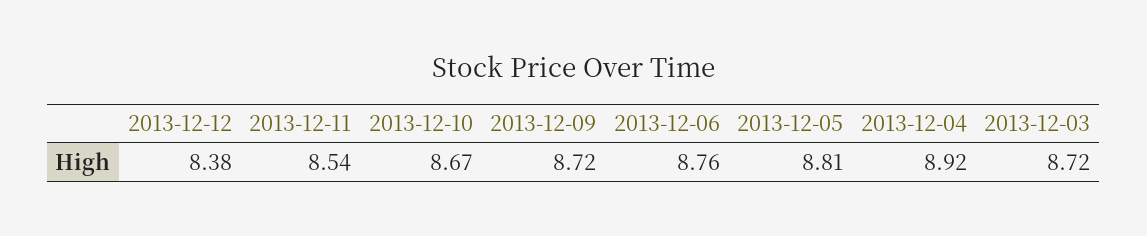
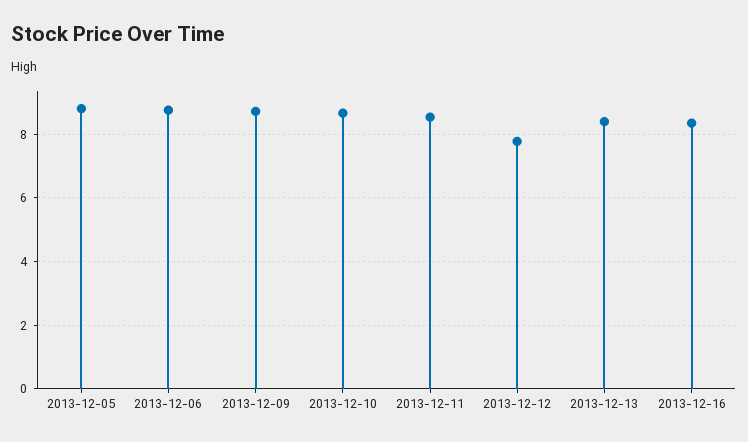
2013-12-12: 8.38 -> 7.8
2013-12-04: 8.92 -> none
2013-12-03: 8.72 -> none
2013-12-13: none -> 8.4
2013-12-16: none -> 8.4

